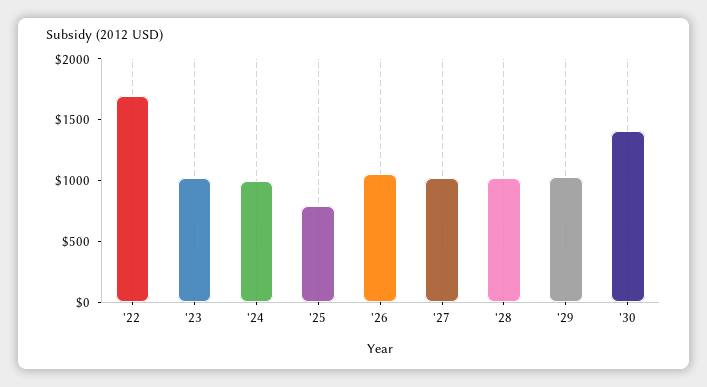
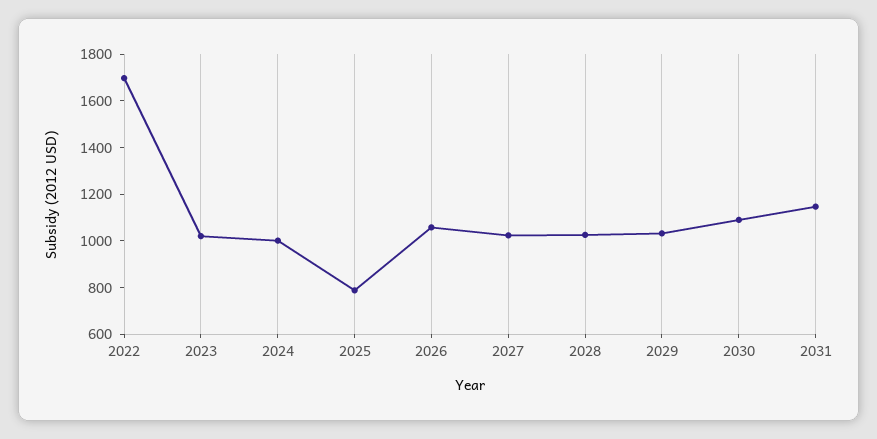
'30: 1400 -> 1100
2031: none -> 1150

